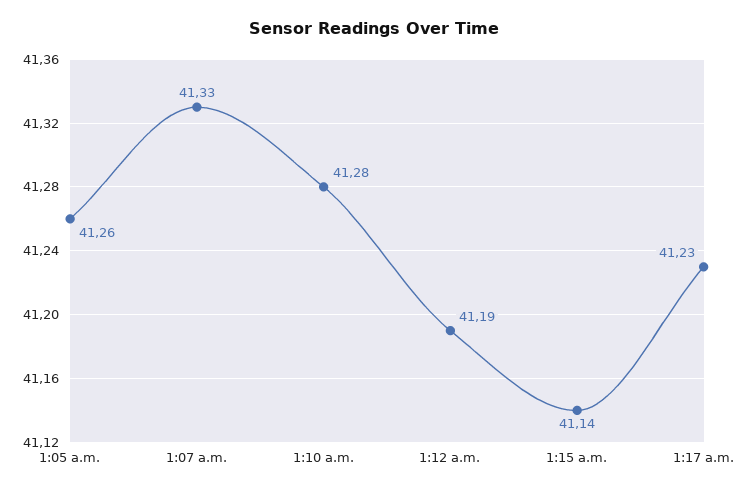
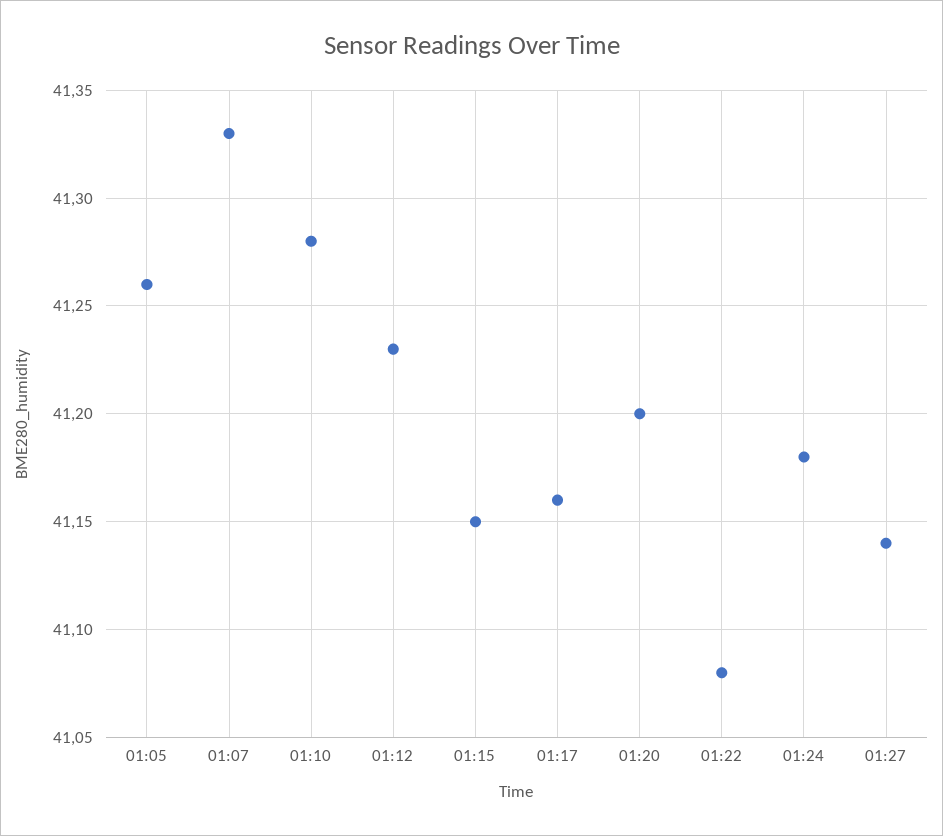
1:12 a.m.: 41.19 -> 41.23
1:15 a.m.: 41.14 -> 41.15
1:17 a.m.: 41.23 -> 41.16
01:20: none -> 41.2
01:22: none -> 41.08
01:24: none -> 41.18
01:27: none -> 41.14

